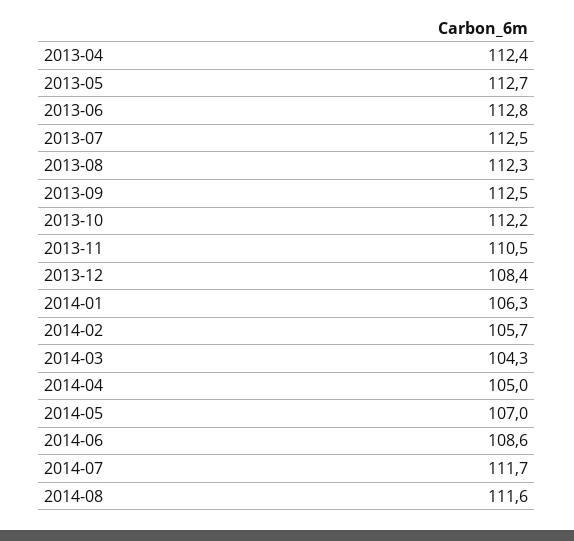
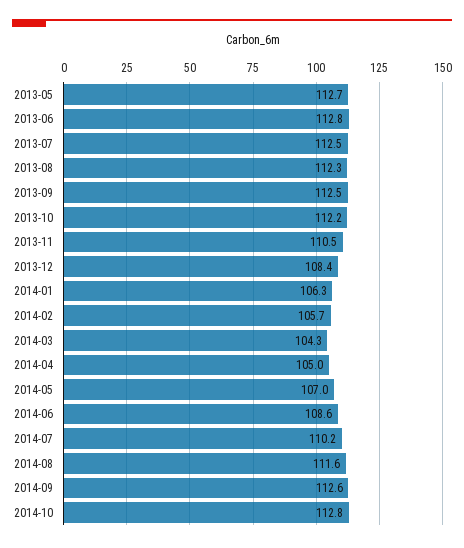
2013-04: 112.4 -> none
2014-07: 111.7 -> 110.2
2014-09: none -> 112.6
2014-10: none -> 112.8

